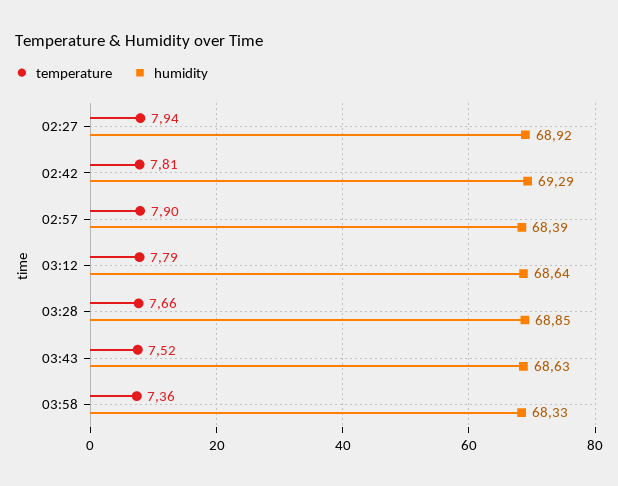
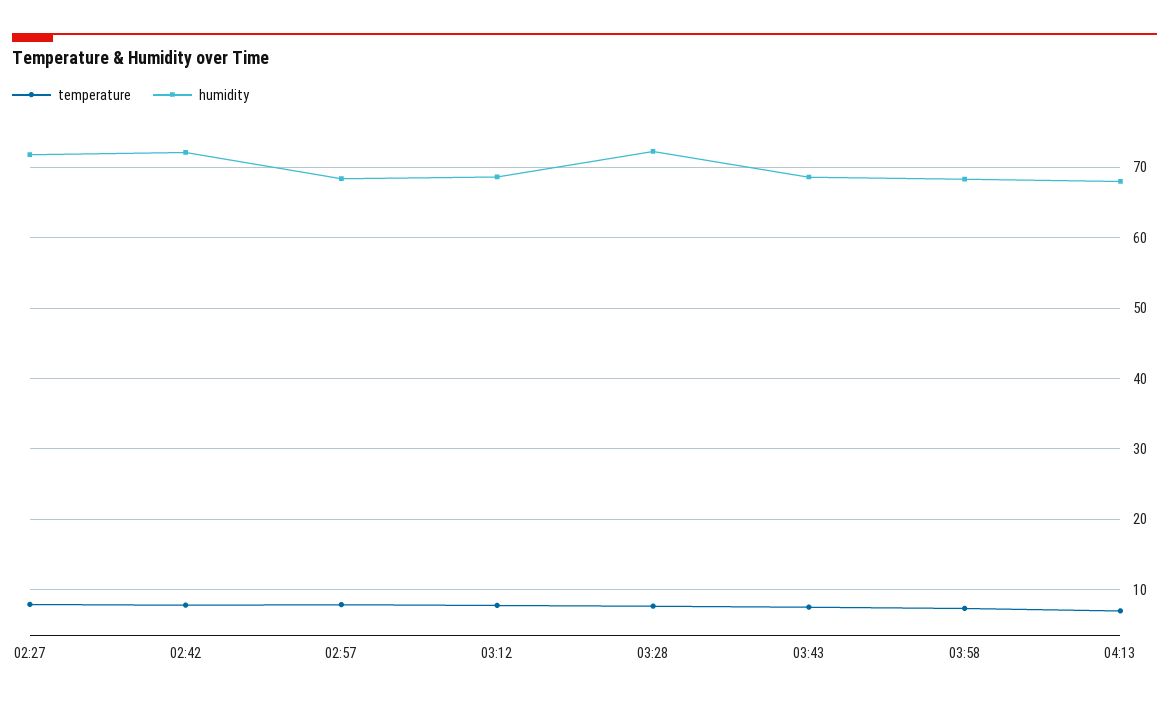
humidity, 02:27: 68.92 -> 72
humidity, 02:42: 69.29 -> 72
humidity, 03:28: 68.85 -> 72
temperature, 04:13: none -> 7
humidity, 04:13: none -> 68

